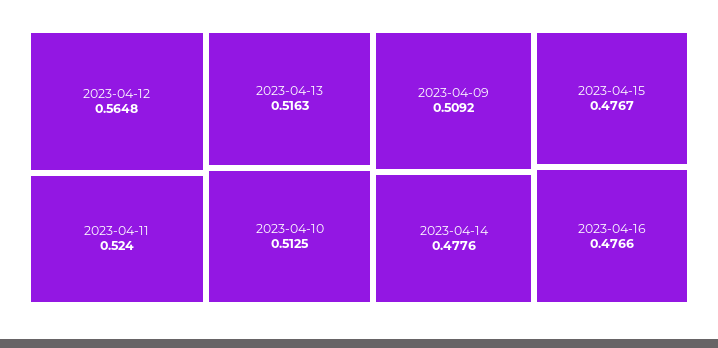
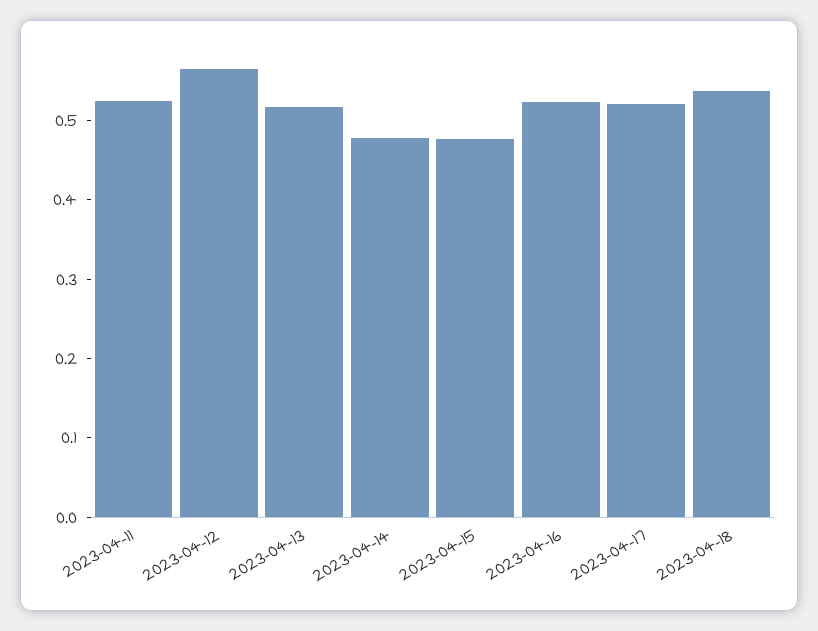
2023-04-10: 0.5125 -> none
2023-04-09: 0.5092 -> none
2023-04-16: 0.4766 -> 0.52
2023-04-17: none -> 0.52
2023-04-18: none -> 0.54

